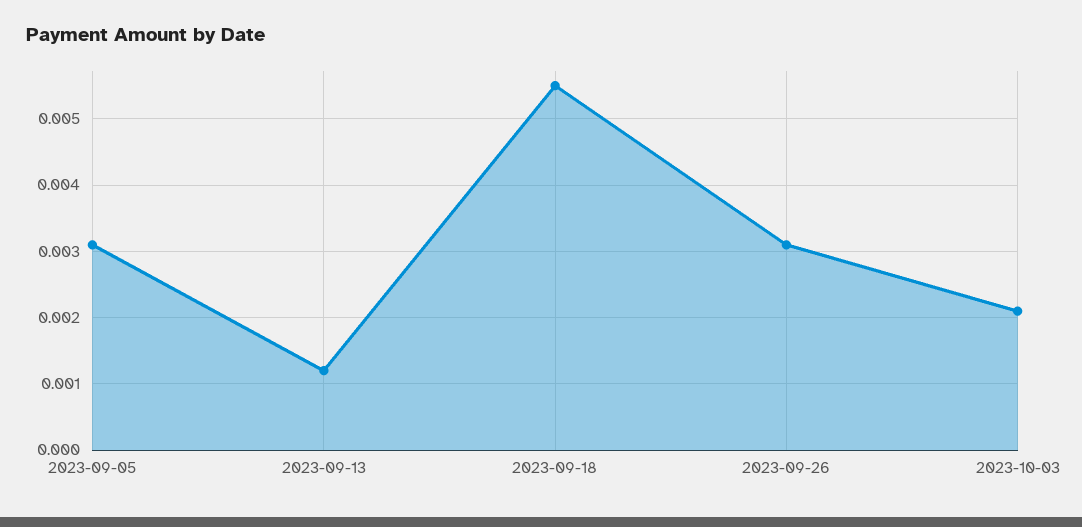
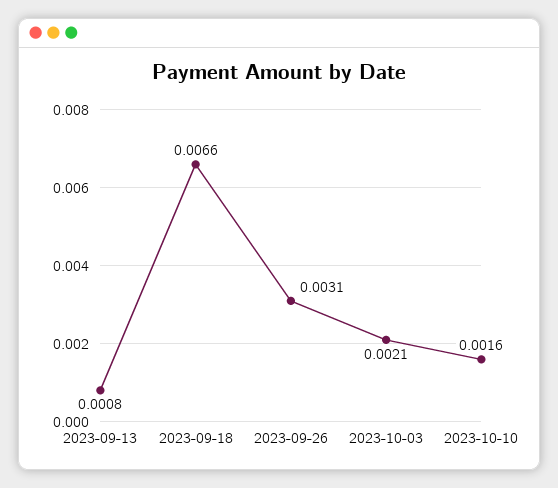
2023-09-05: 0.0031 -> none
2023-09-13: 0.0012 -> 0.0008
2023-09-18: 0.0055 -> 0.0066
2023-10-10: none -> 0.0016

